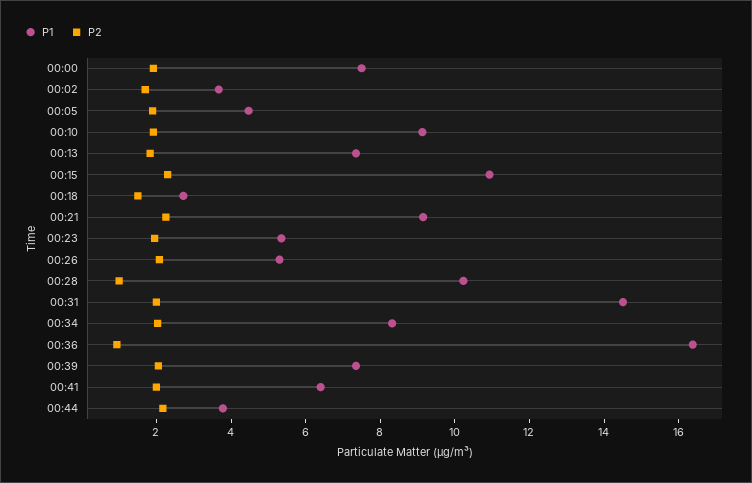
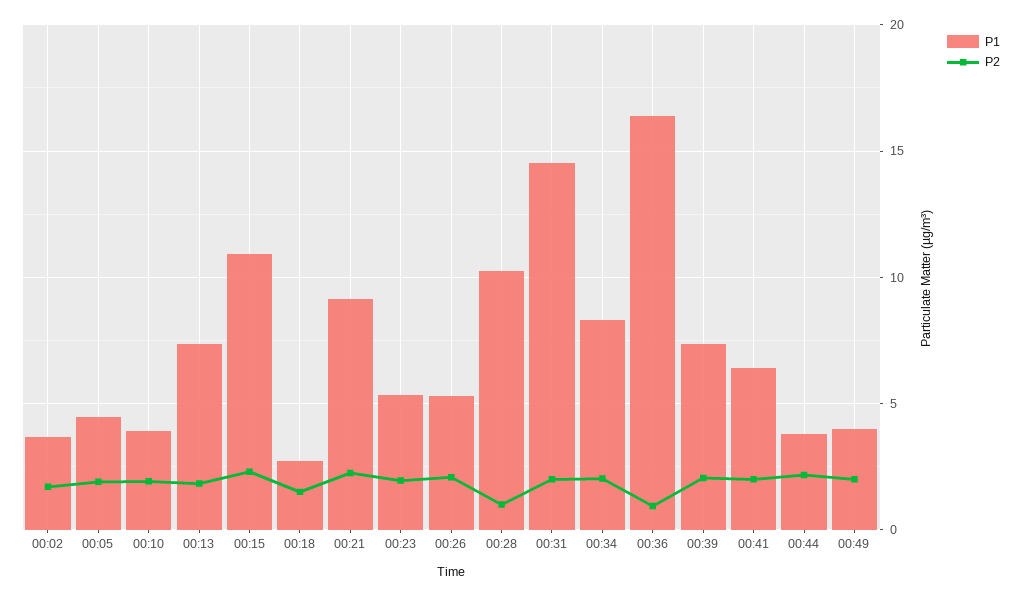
P1, 00:00: 7.5 -> none
P2, 00:00: 2 -> none
P1, 00:10: 9 -> 4
P1, 00:49: none -> 4
P2, 00:49: none -> 2

